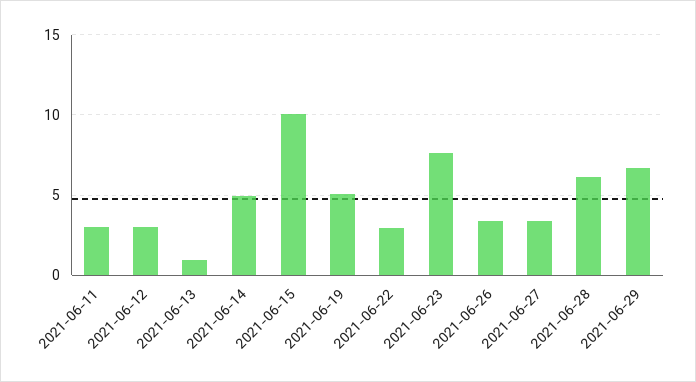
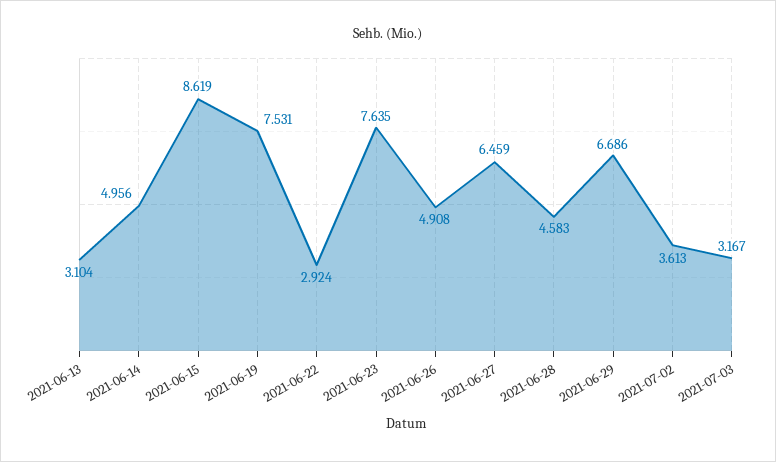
2021-06-11: 3 -> none
2021-06-12: 3 -> none
2021-06-13: 1 -> 3.104
2021-06-15: 10 -> 8.619
2021-06-19: 5 -> 7.531
2021-06-26: 3.5 -> 4.908
2021-06-27: 3.5 -> 6.459
2021-06-28: 6 -> 4.583
2021-07-02: none -> 3.613
2021-07-03: none -> 3.167

